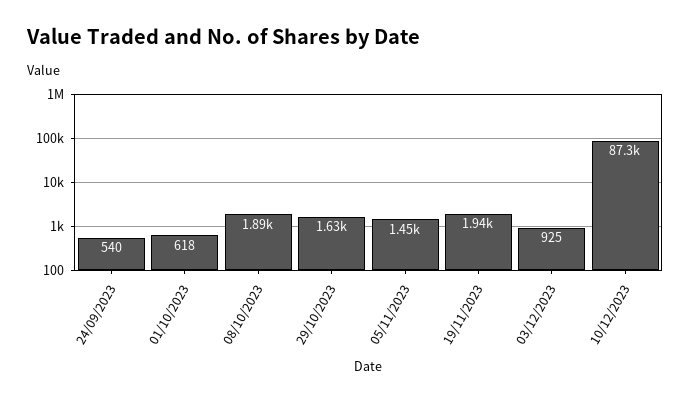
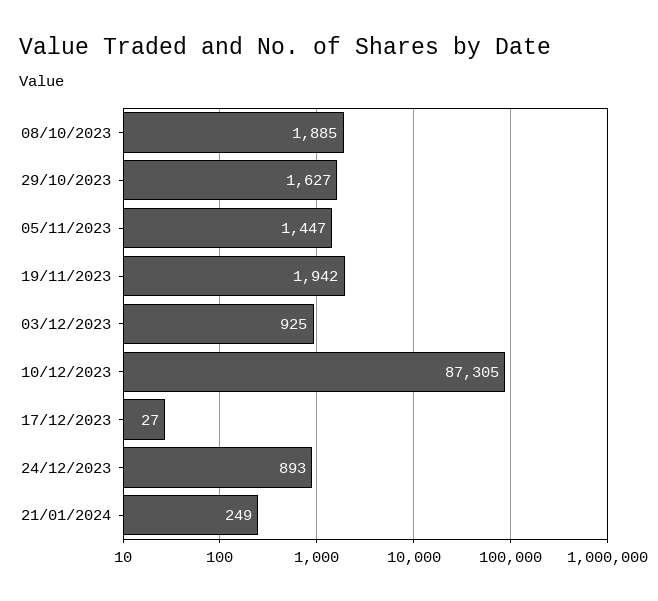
24/09/2023: 540 -> none
01/10/2023: 618 -> none
17/12/2023: none -> 27
24/12/2023: none -> 893
21/01/2024: none -> 249

